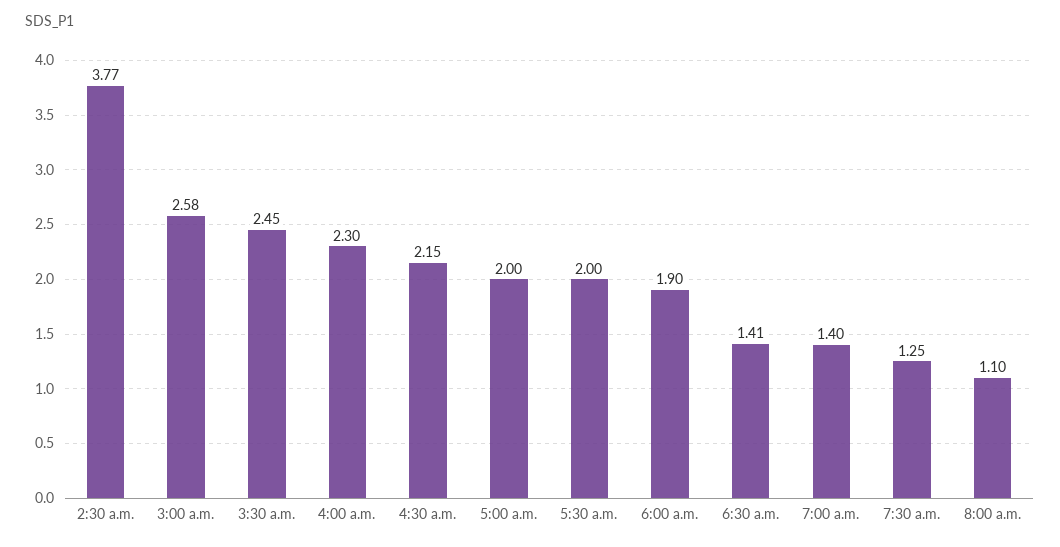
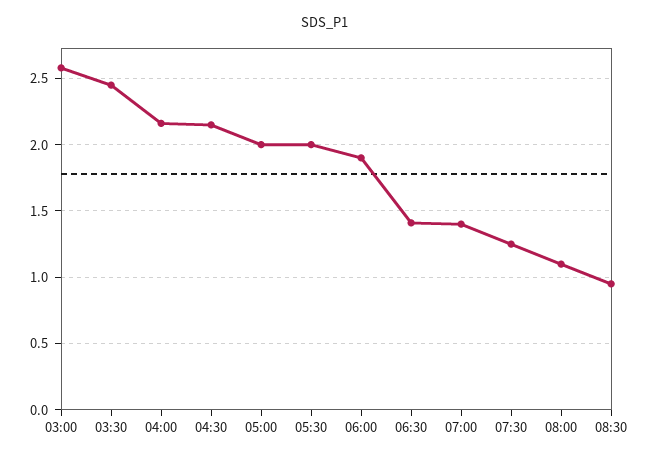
2:30 a.m.: 3.77 -> none
4:00 a.m.: 2.3 -> 2.15
08:30: none -> 0.95

